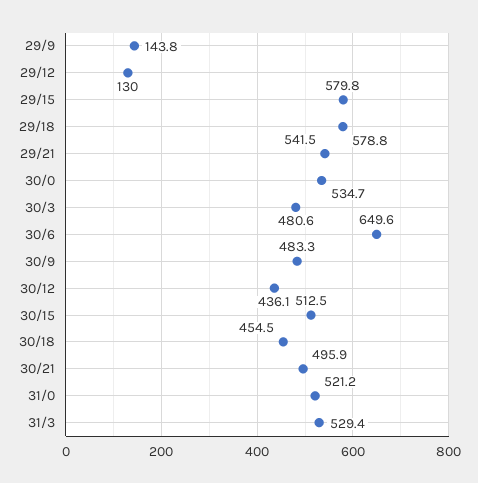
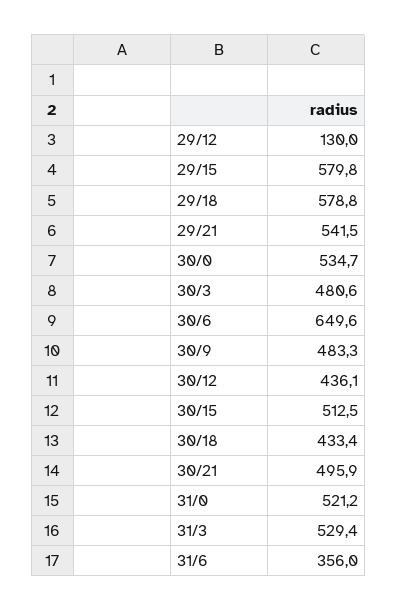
29/9: 143.8 -> none
30/18: 454.5 -> 433.4
31/6: none -> 356

